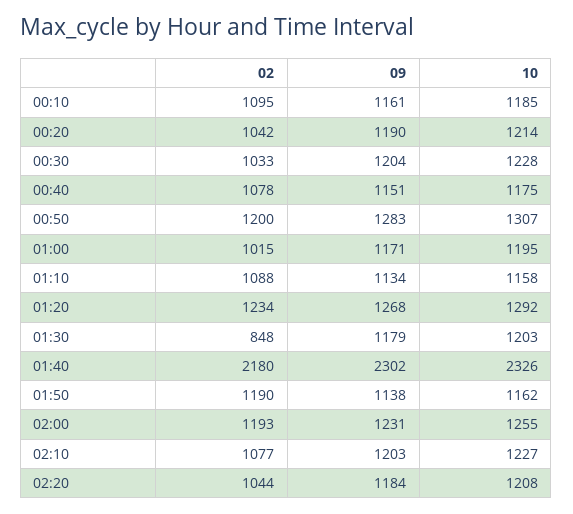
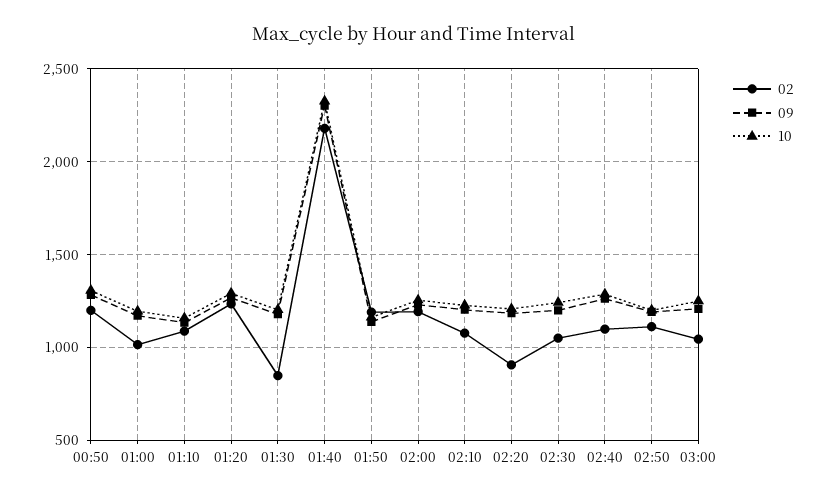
02, 00:10: 1095 -> none
09, 00:10: 1161 -> none
10, 00:10: 1185 -> none
02, 00:20: 1042 -> none
09, 00:20: 1190 -> none
10, 00:20: 1214 -> none
02, 00:30: 1033 -> none
09, 00:30: 1204 -> none
10, 00:30: 1228 -> none
02, 00:40: 1078 -> none
09, 00:40: 1151 -> none
10, 00:40: 1175 -> none
02, 02:20: 1044 -> 900
02, 02:30: none -> 1050
09, 02:30: none -> 1200
10, 02:30: none -> 1250
02, 02:40: none -> 1100
09, 02:40: none -> 1250
10, 02:40: none -> 1300
02, 02:50: none -> 1100
09, 02:50: none -> 1200
10, 02:50: none -> 1200
02, 03:00: none -> 1050
09, 03:00: none -> 1200
10, 03:00: none -> 1250

